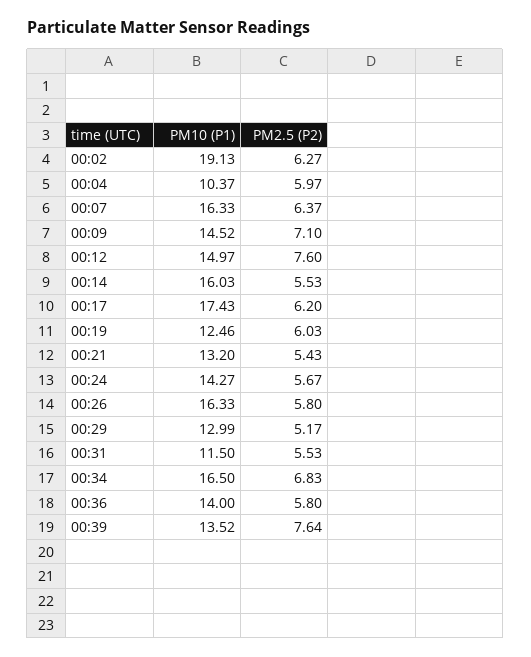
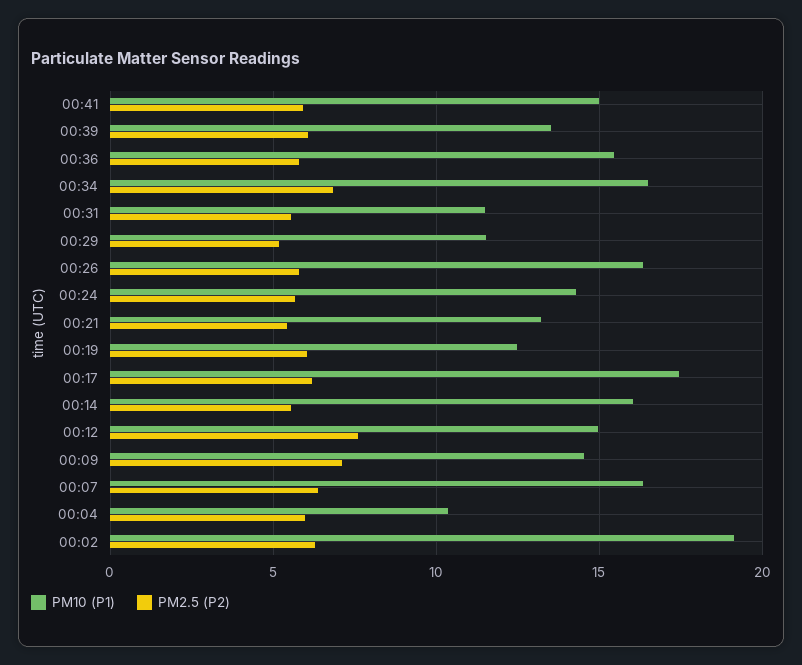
PM10 (P1), 00:29: 12.99 -> 11.5
PM10 (P1), 00:36: 14 -> 15.5
PM2.5 (P2), 00:39: 7.64 -> 6
PM10 (P1), 00:41: none -> 15
PM2.5 (P2), 00:41: none -> 6

